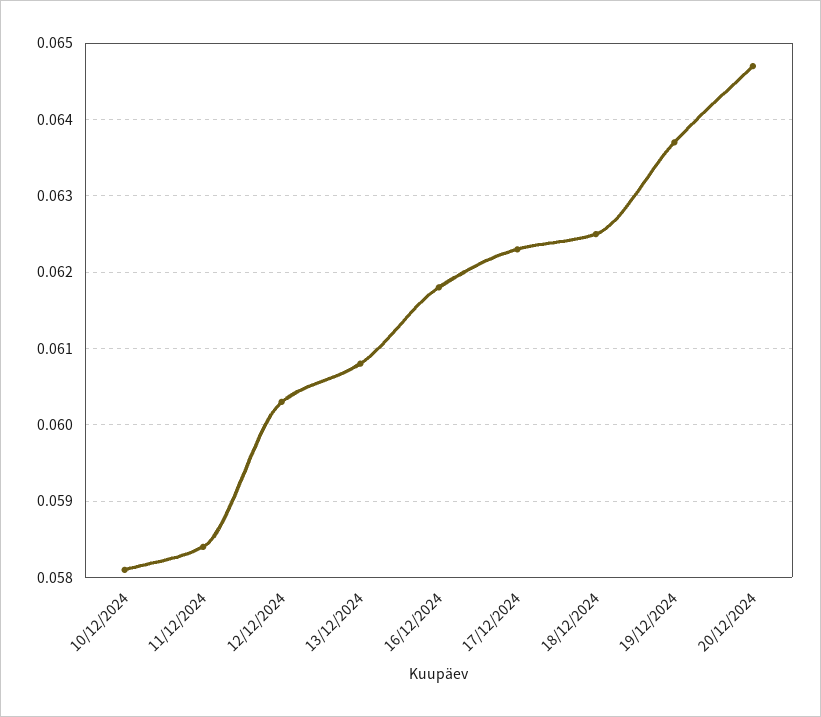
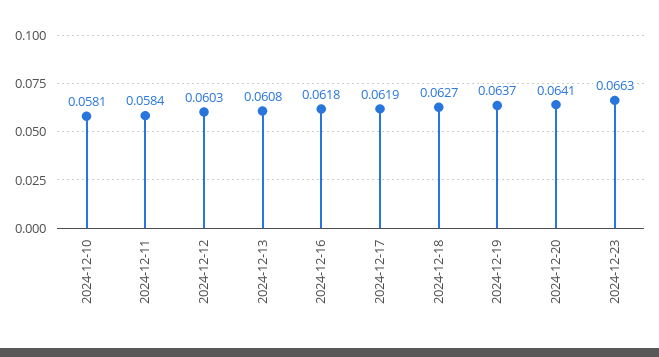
17/12/2024: 0.0623 -> 0.0619
18/12/2024: 0.0625 -> 0.0627
20/12/2024: 0.0647 -> 0.0641
2024-12-23: none -> 0.0663

